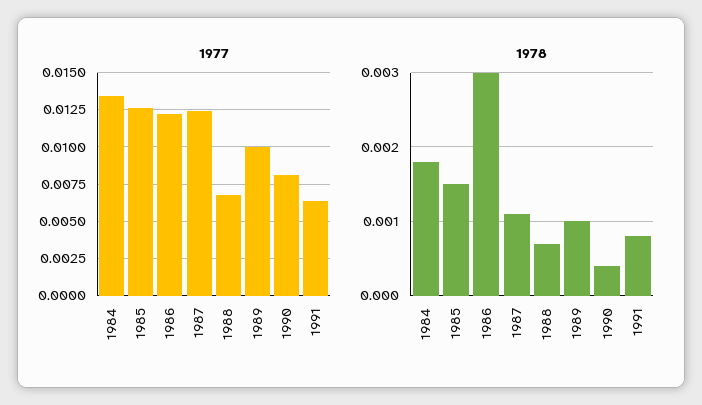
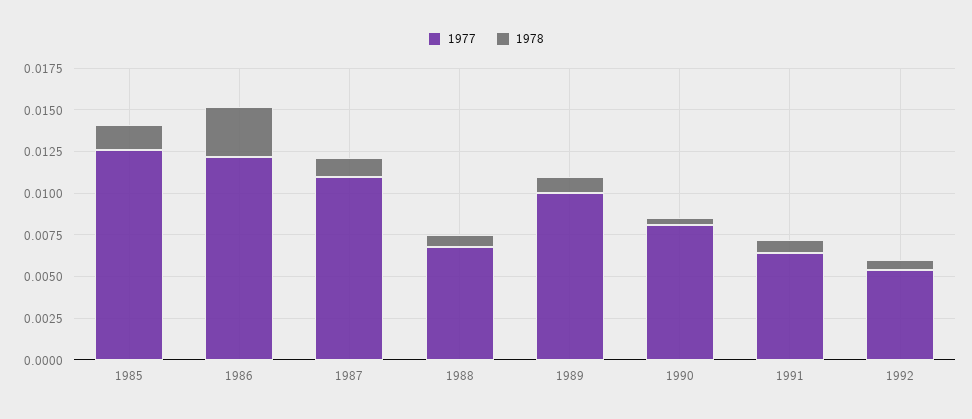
1977, 1984: 0.0135 -> none
1977, 1987: 0.0125 -> 0.011
1978, 1984: 0.0018 -> none
1977, 1992: none -> 0.0055
1978, 1992: none -> 0.0005

